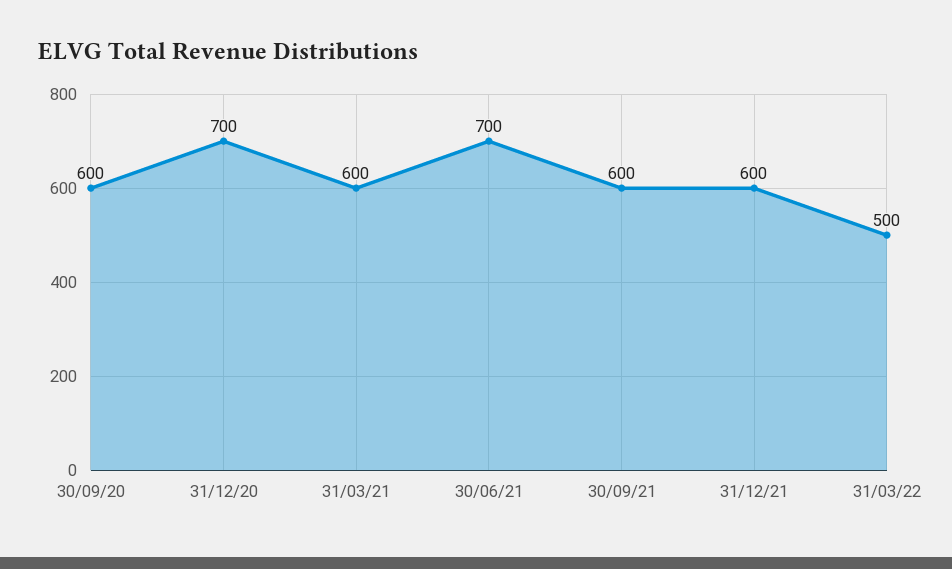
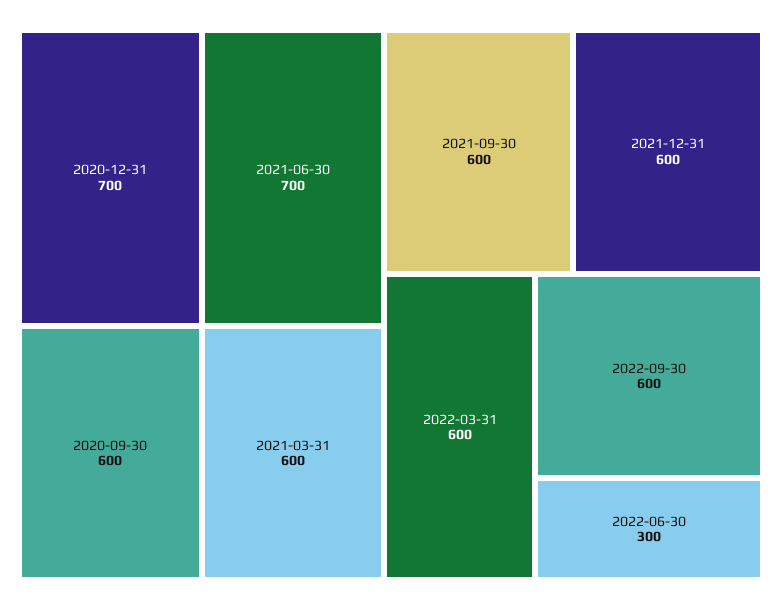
31/03/22: 500 -> 600
2022-09-30: none -> 600
2022-06-30: none -> 300

